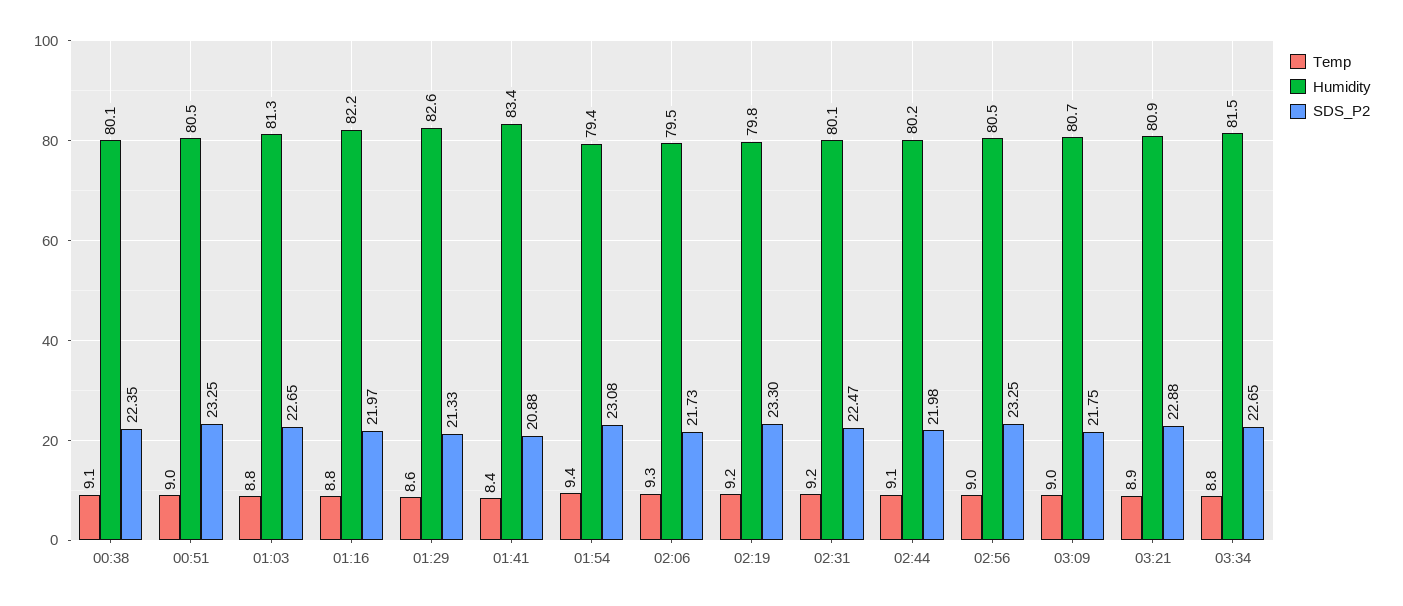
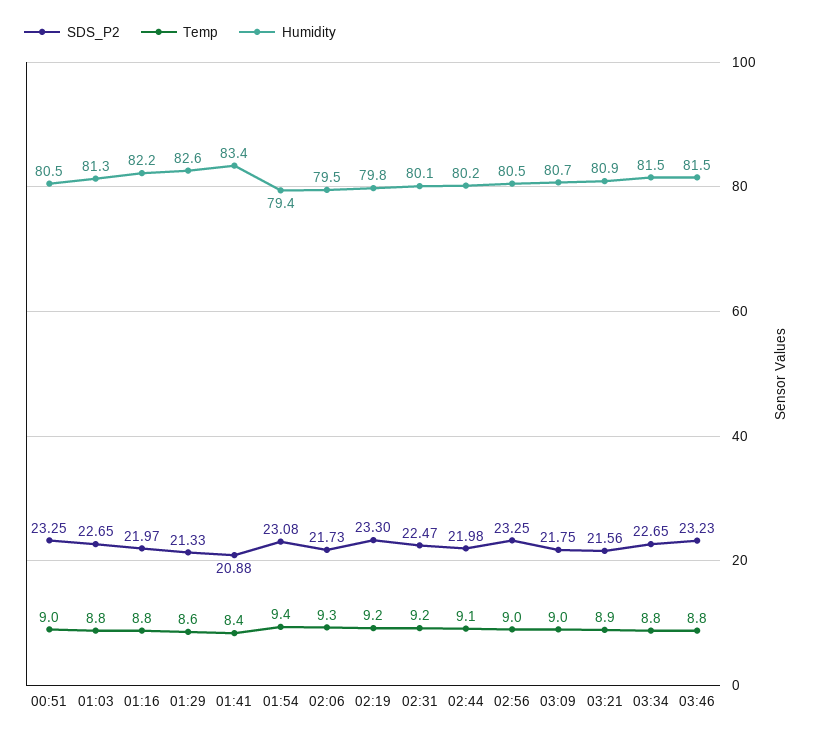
Temp, 00:38: 9.1 -> none
Humidity, 00:38: 80.1 -> none
SDS_P2, 00:38: 22.35 -> none
SDS_P2, 03:21: 22.88 -> 21.56
SDS_P2, 03:46: none -> 23.23
Temp, 03:46: none -> 8.8
Humidity, 03:46: none -> 81.5

